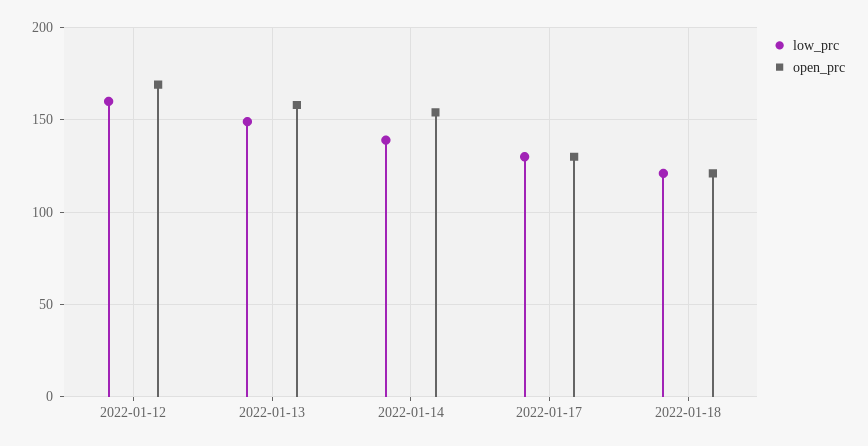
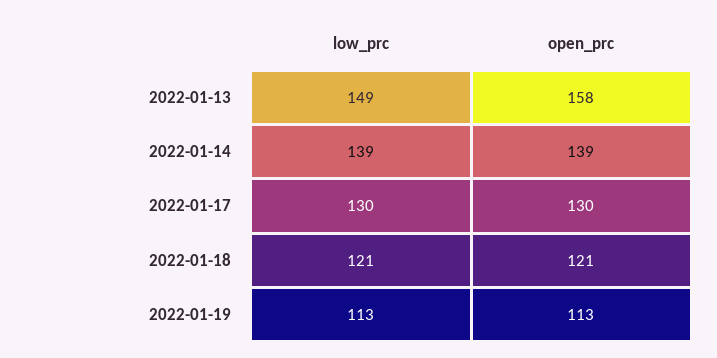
low_prc, 2022-01-12: 160 -> none
open_prc, 2022-01-12: 170 -> none
open_prc, 2022-01-14: 155 -> 139
low_prc, 2022-01-19: none -> 113
open_prc, 2022-01-19: none -> 113

